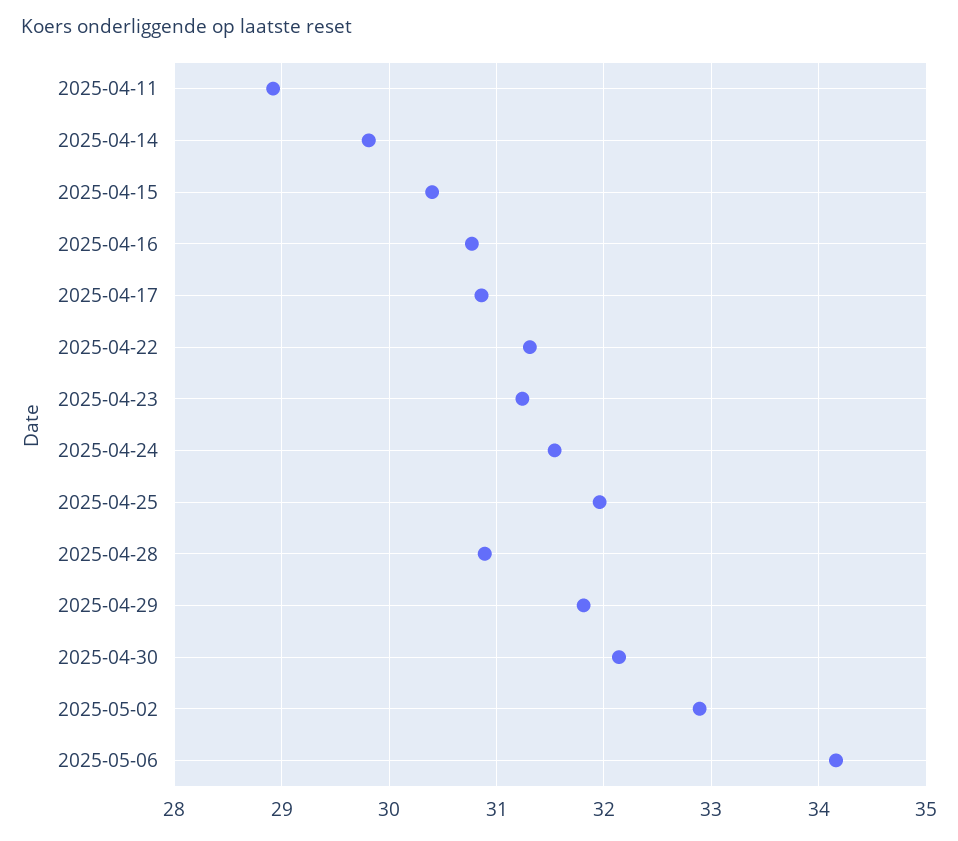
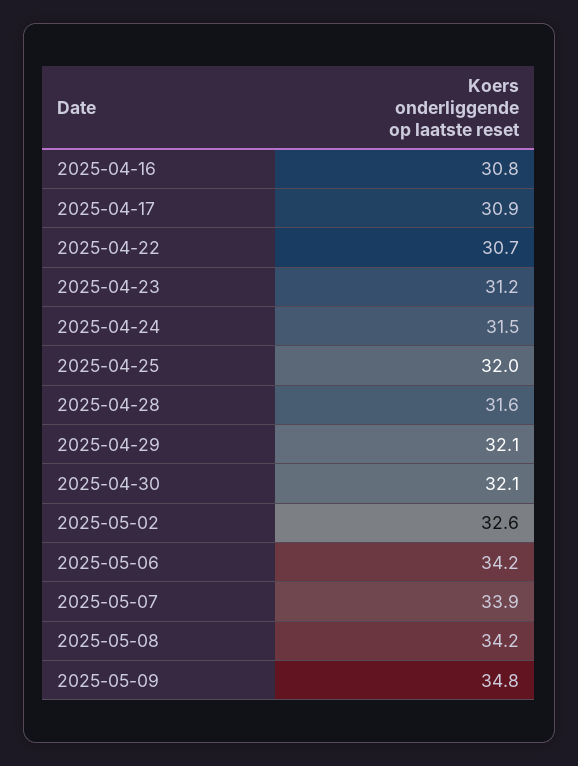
2025-04-11: 28.9 -> none
2025-04-14: 29.8 -> none
2025-04-15: 30.4 -> none
2025-04-22: 31.3 -> 30.7
2025-04-28: 30.9 -> 31.6
2025-04-29: 31.8 -> 32.1
2025-05-02: 32.9 -> 32.6
2025-05-07: none -> 33.9
2025-05-08: none -> 34.2
2025-05-09: none -> 34.8

